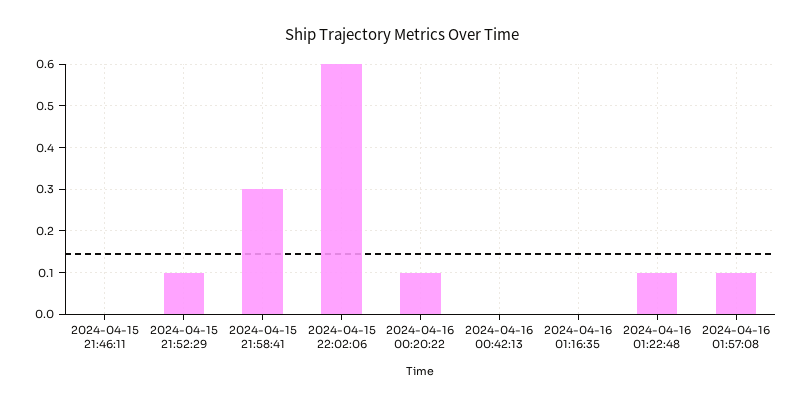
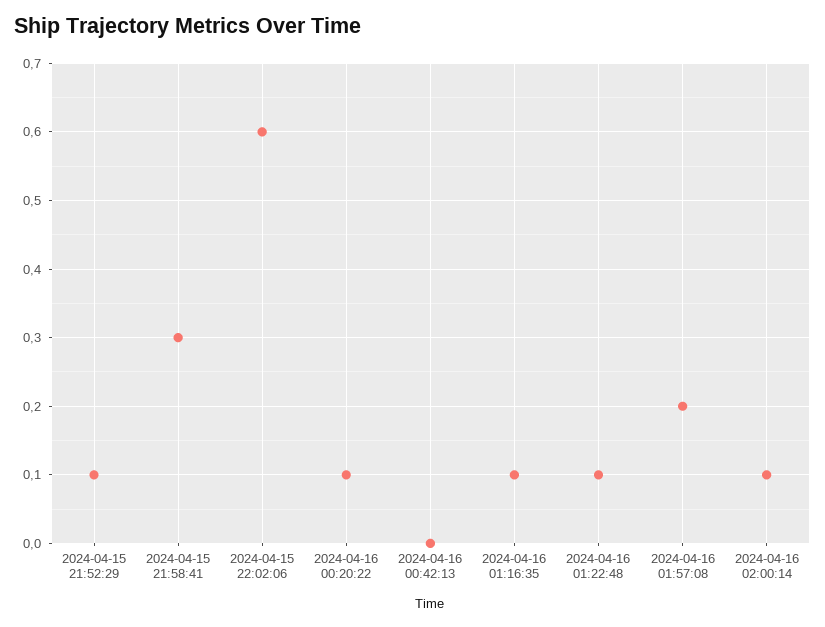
2024-04-15 21:46:11: 0 -> none
2024-04-16 01:16:35: 0 -> 0.1
2024-04-16 01:57:08: 0.1 -> 0.2
2024-04-16 02:00:14: none -> 0.1

